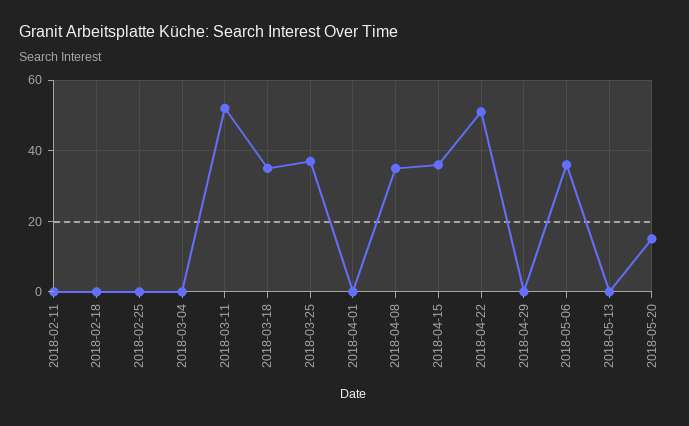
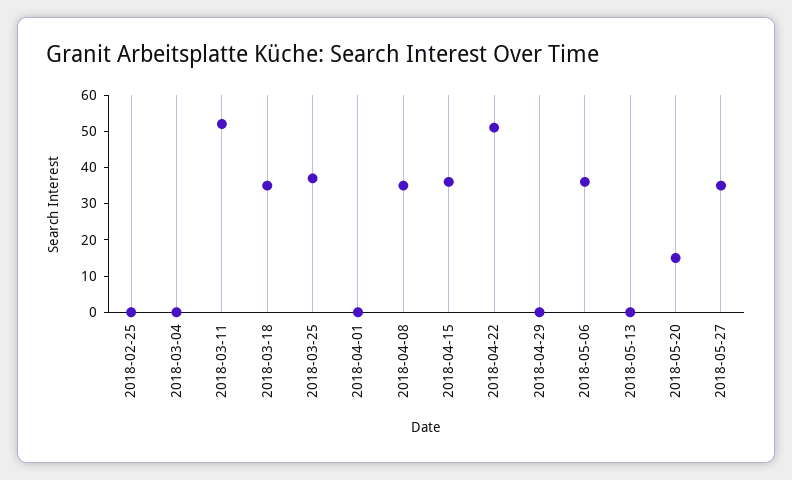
2018-02-11: 0 -> none
2018-02-18: 0 -> none
2018-05-27: none -> 35

